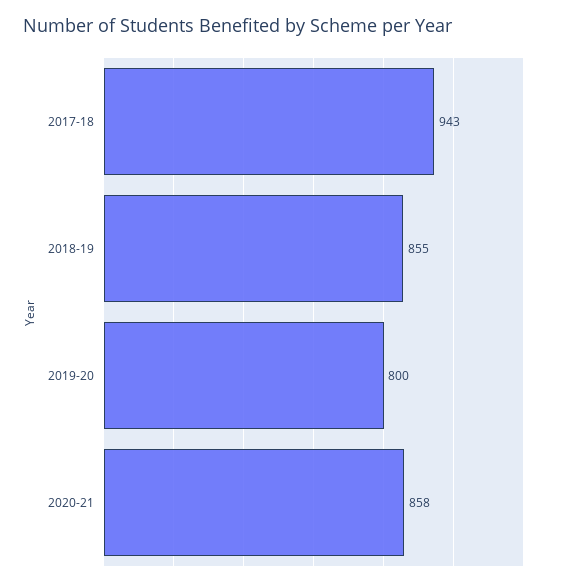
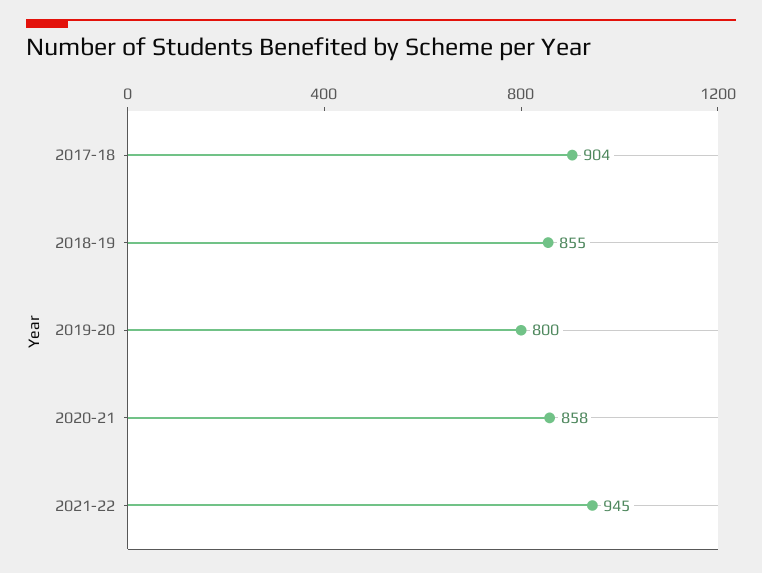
2017-18: 943 -> 904
2021-22: none -> 945

